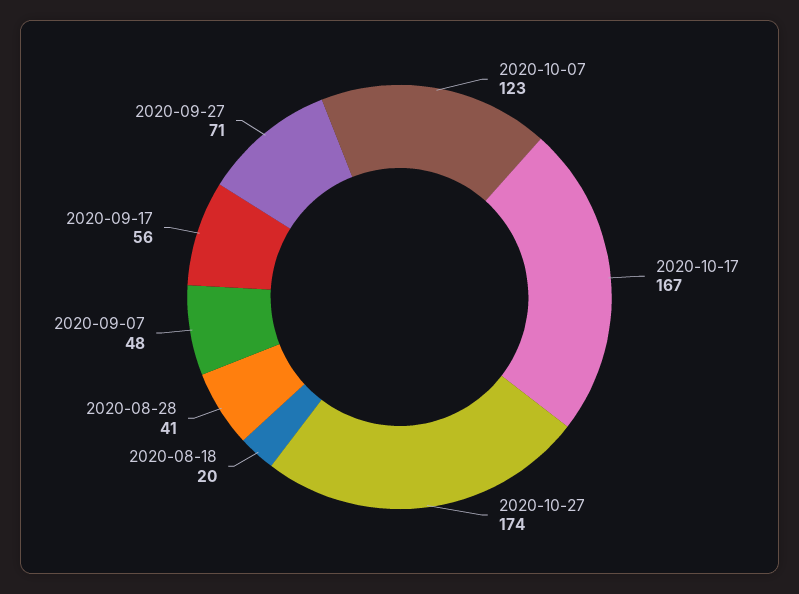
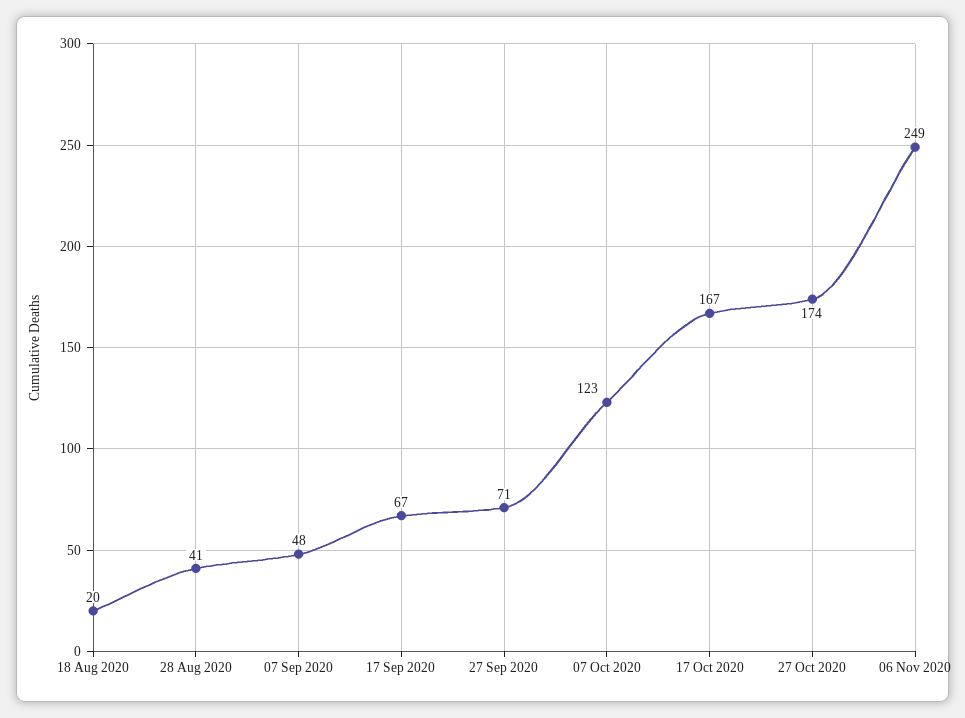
2020-09-17: 56 -> 67
06 Nov 2020: none -> 249

